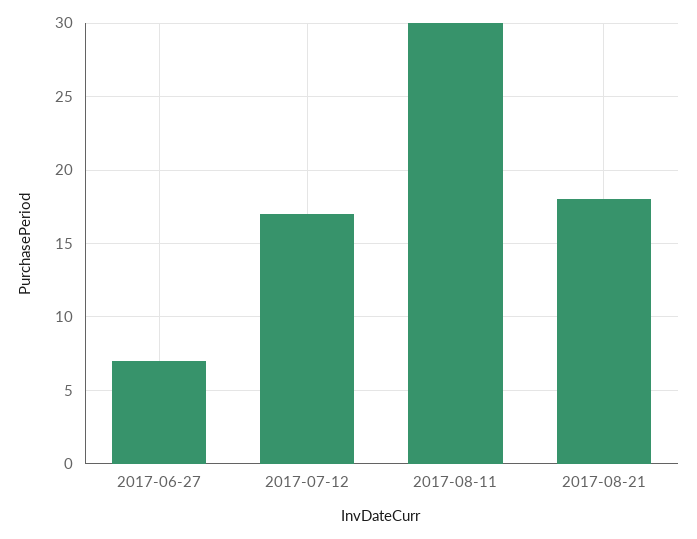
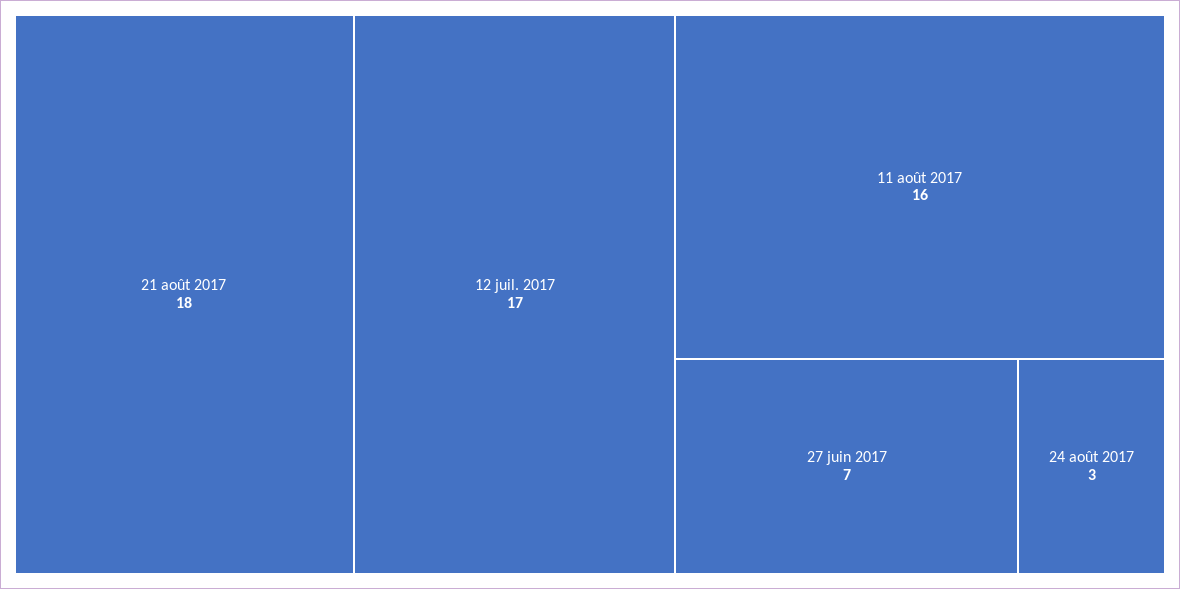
2017-08-11: 30 -> 16
24 août 2017: none -> 3

